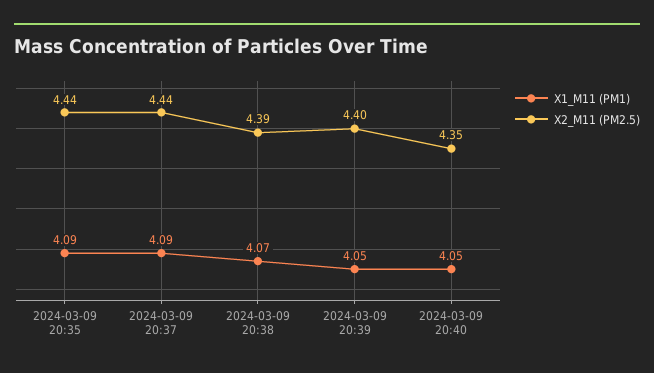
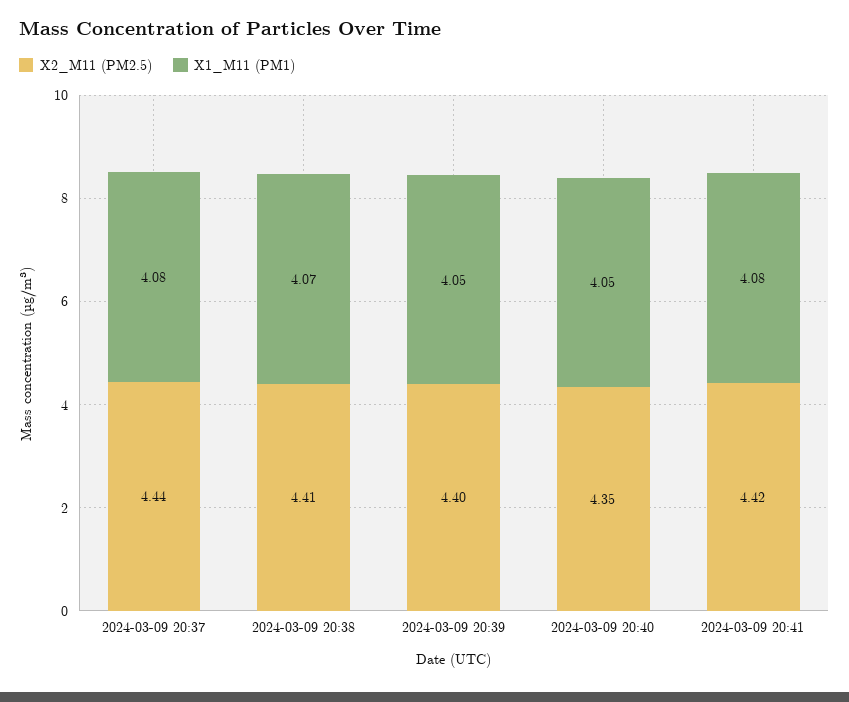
X1_M11 (PM1), 2024-03-09 20:35: 4.09 -> none
X2_M11 (PM2.5), 2024-03-09 20:35: 4.44 -> none
X1_M11 (PM1), 2024-03-09 20:37: 4.09 -> 4.08
X2_M11 (PM2.5), 2024-03-09 20:38: 4.39 -> 4.41
X2_M11 (PM2.5), 2024-03-09 20:41: none -> 4.42
X1_M11 (PM1), 2024-03-09 20:41: none -> 4.08

